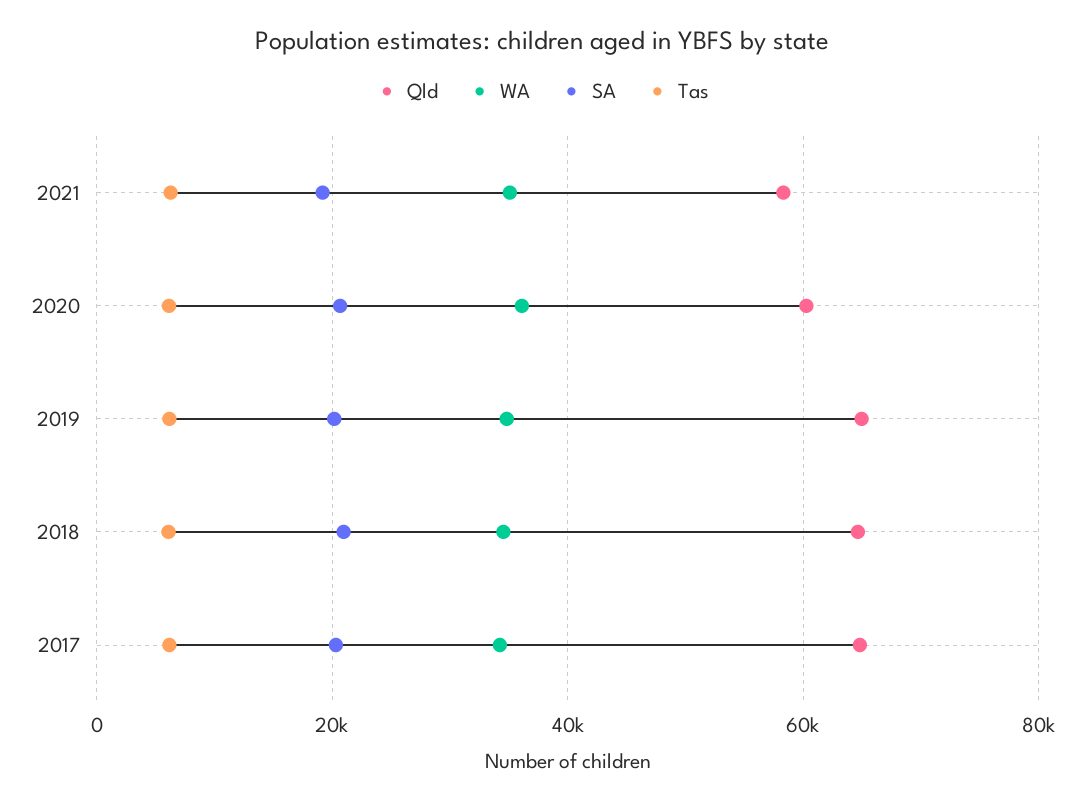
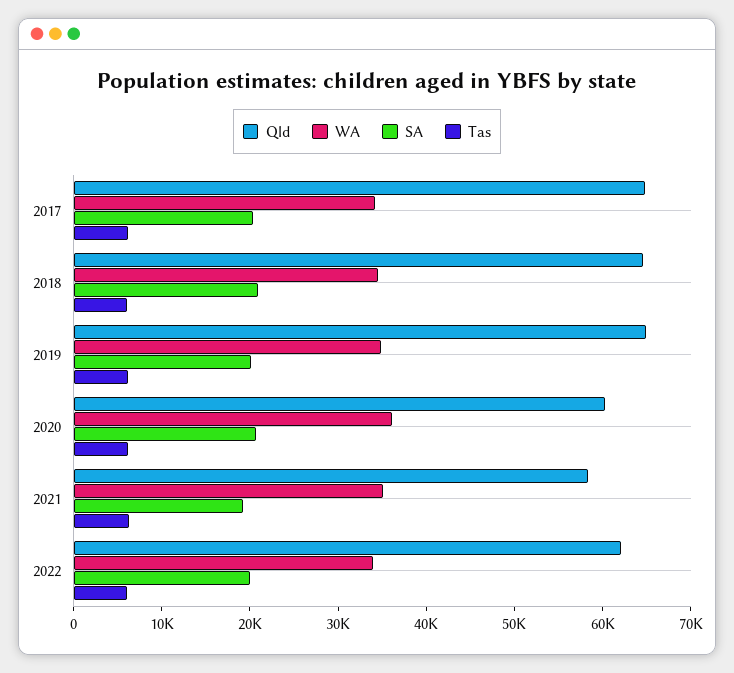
Qld, 2022: none -> 62000
WA, 2022: none -> 34000
SA, 2022: none -> 20000
Tas, 2022: none -> 6000

